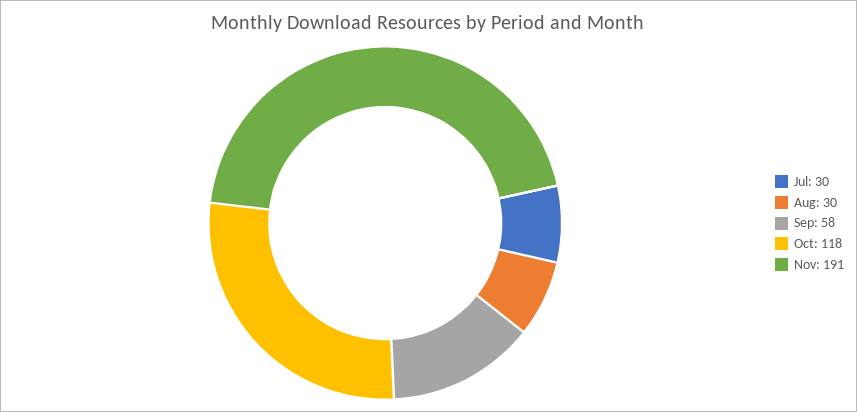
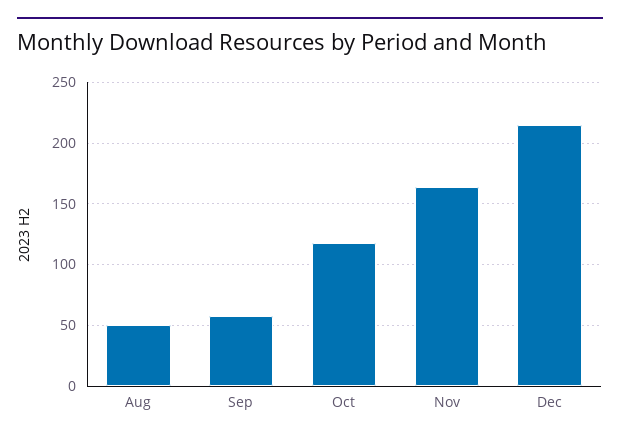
Jul: 30 -> none
Aug: 30 -> 50
Nov: 191 -> 165
Dec: none -> 215

